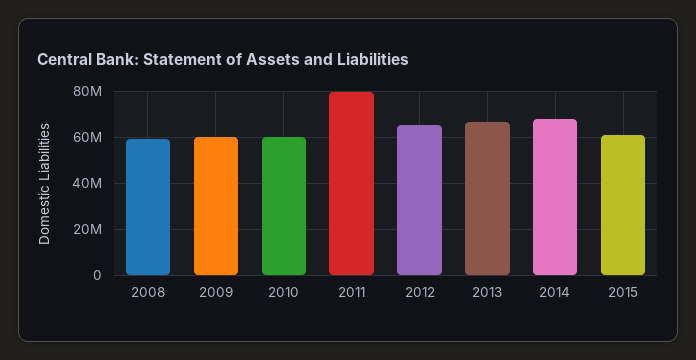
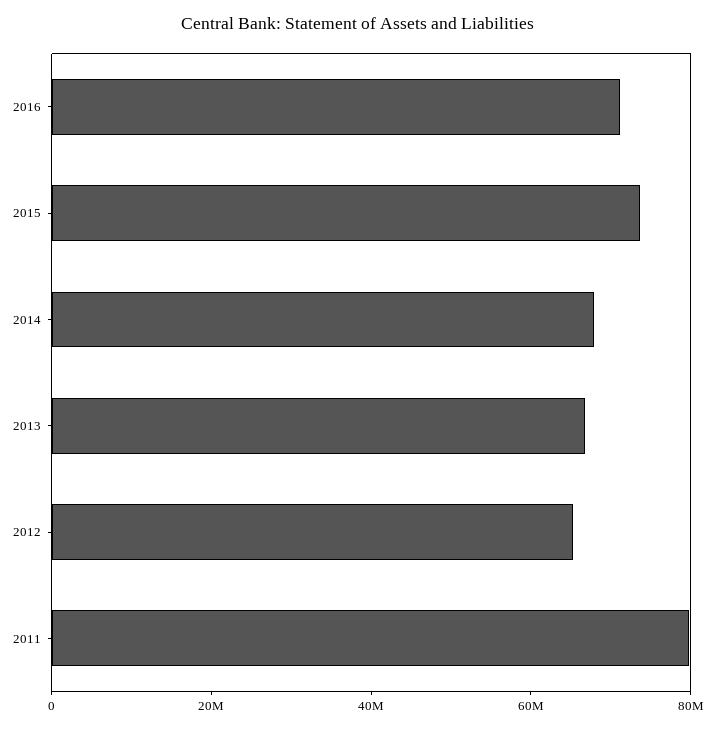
2008: 60000000 -> none
2009: 60000000 -> none
2010: 60000000 -> none
2015: 60000000 -> 75000000
2016: none -> 70000000

